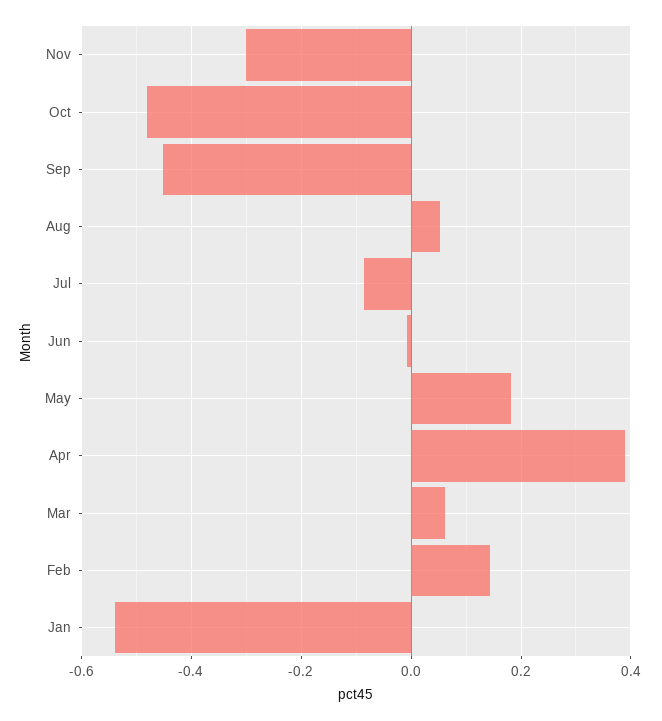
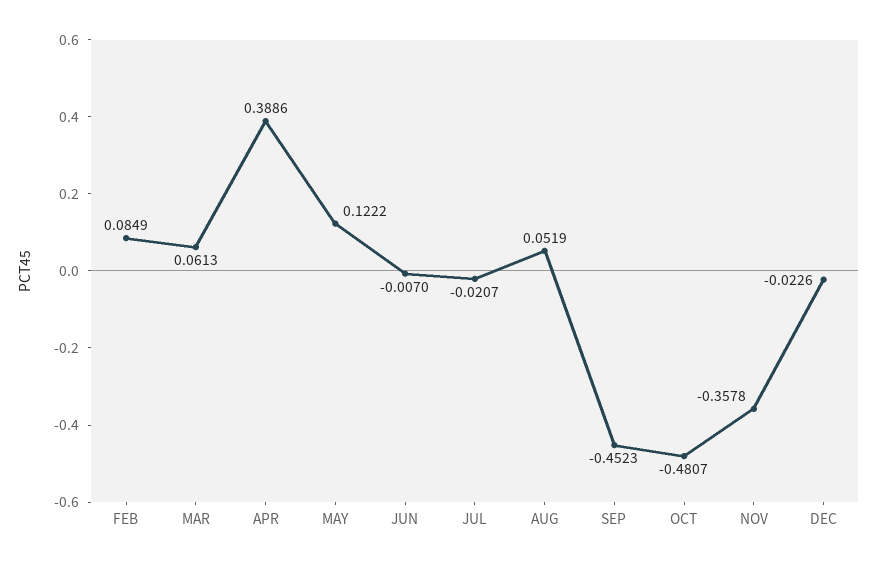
Nov: -0.3 -> -0.3578
Jul: -0.08 -> -0.0207
May: 0.18 -> 0.1222
Feb: 0.14 -> 0.0849
Jan: -0.54 -> none
DEC: none -> -0.0226

